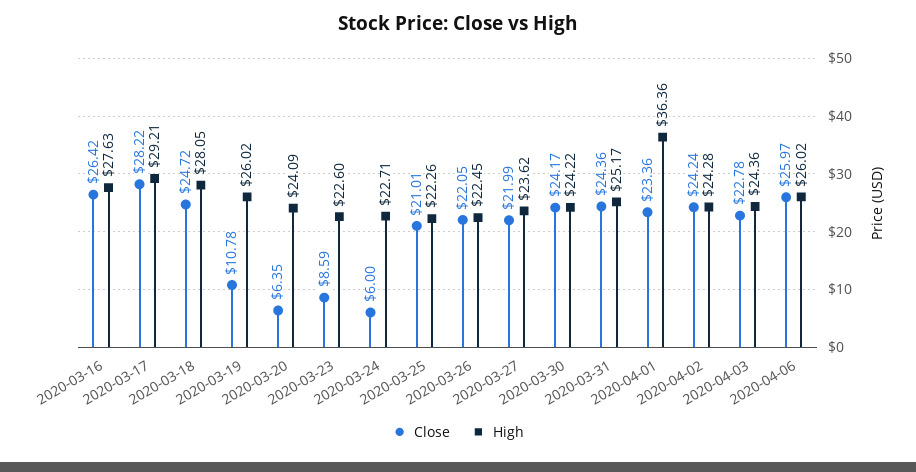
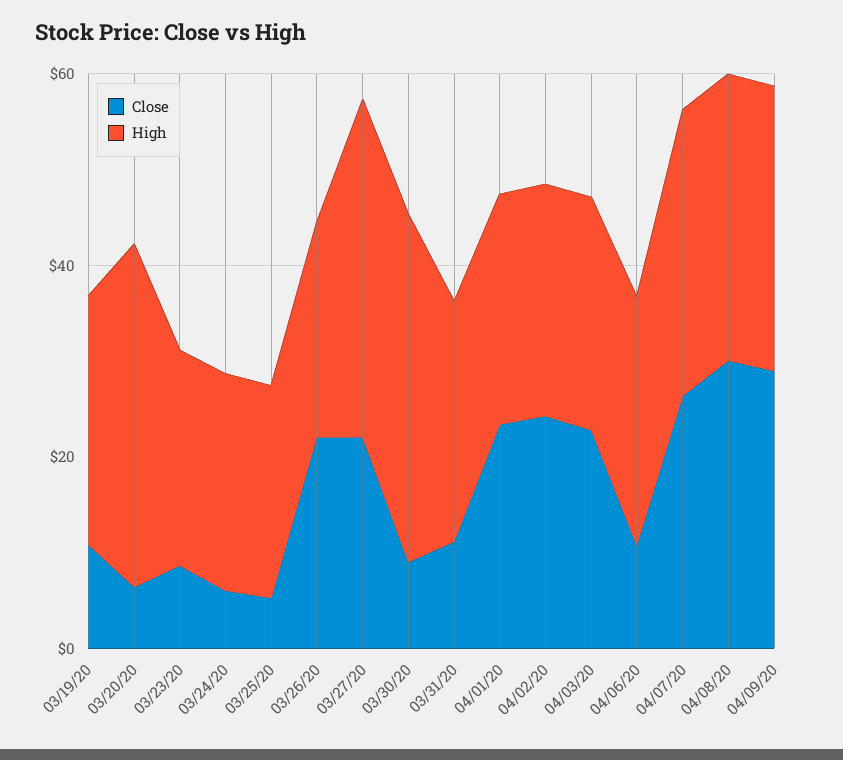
Close, 2020-03-16: 26.42 -> none
High, 2020-03-16: 27.63 -> none
Close, 2020-03-17: 28.22 -> none
High, 2020-03-17: 29.21 -> none
Close, 2020-03-18: 24.72 -> none
High, 2020-03-18: 28.05 -> none
High, 2020-03-20: 24.09 -> 35
Close, 2020-03-25: 21.01 -> 5
High, 2020-03-27: 23.62 -> 35
Close, 2020-03-30: 24.17 -> 10
High, 2020-03-30: 24.22 -> 35
Close, 2020-03-31: 24.36 -> 10
High, 2020-04-01: 36.36 -> 25
Close, 2020-04-06: 25.97 -> 10
Close, 04/07/20: none -> 25
High, 04/07/20: none -> 30
Close, 04/08/20: none -> 30
High, 04/08/20: none -> 30
Close, 04/09/20: none -> 30
High, 04/09/20: none -> 30

